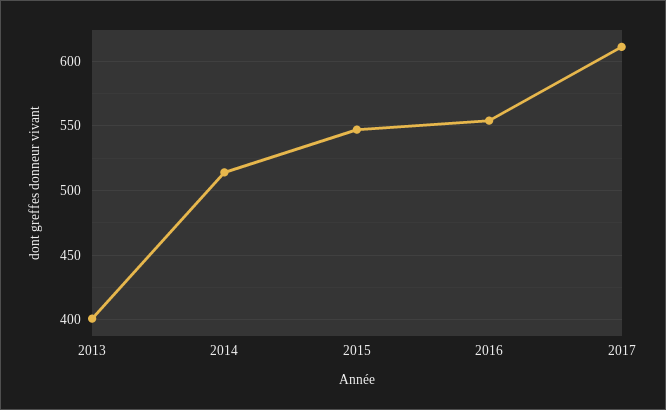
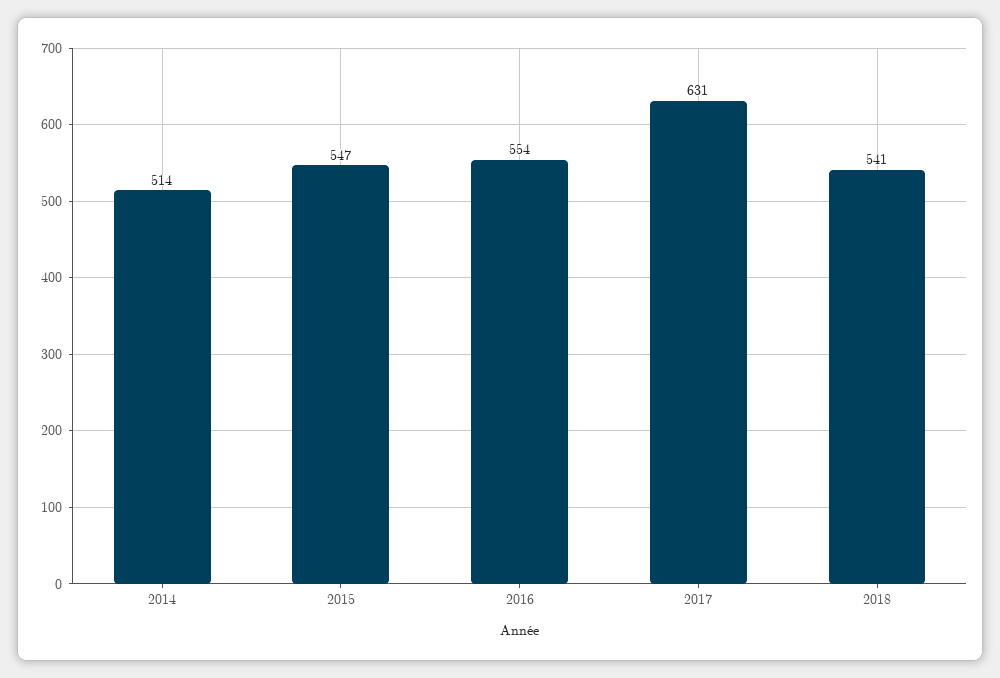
2013: 400 -> none
2017: 610 -> 631
2018: none -> 541

